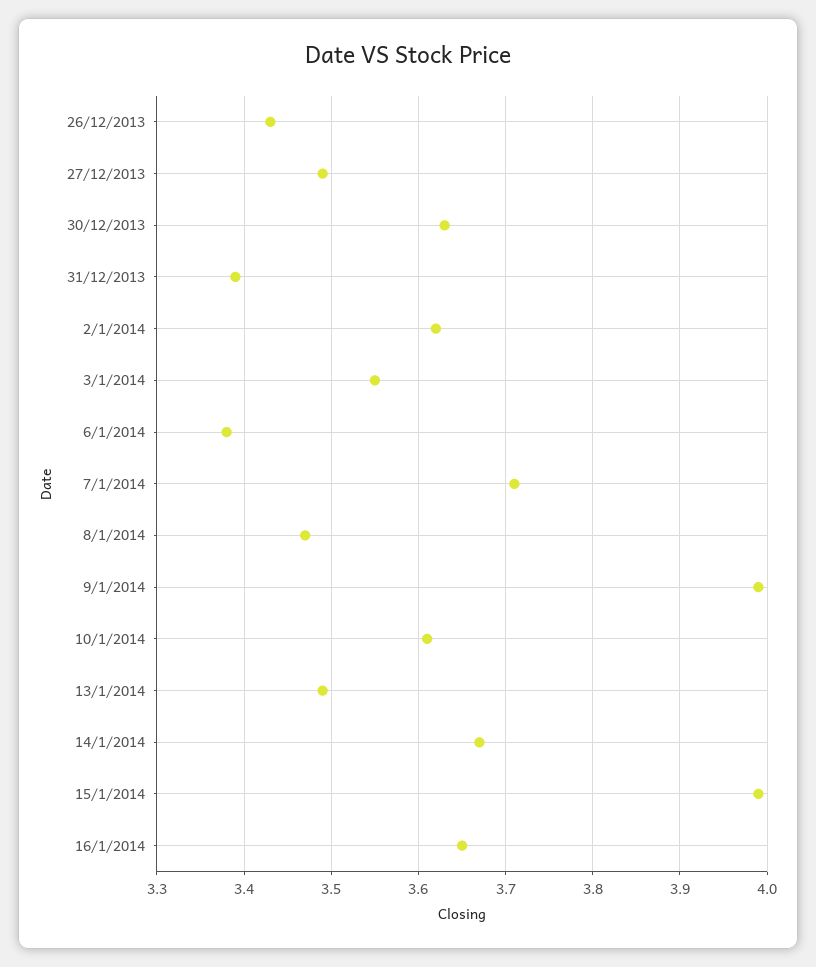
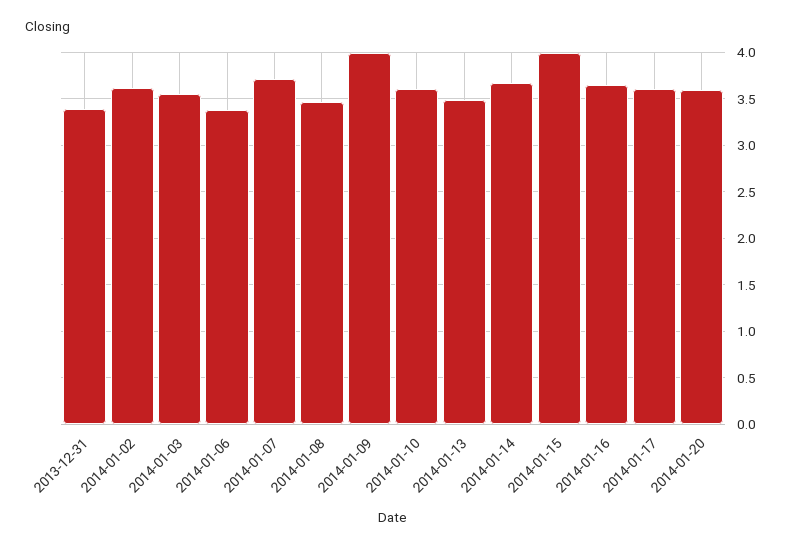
26/12/2013: 3.43 -> none
27/12/2013: 3.49 -> none
30/12/2013: 3.63 -> none
2014-01-17: none -> 3.6
2014-01-20: none -> 3.6

